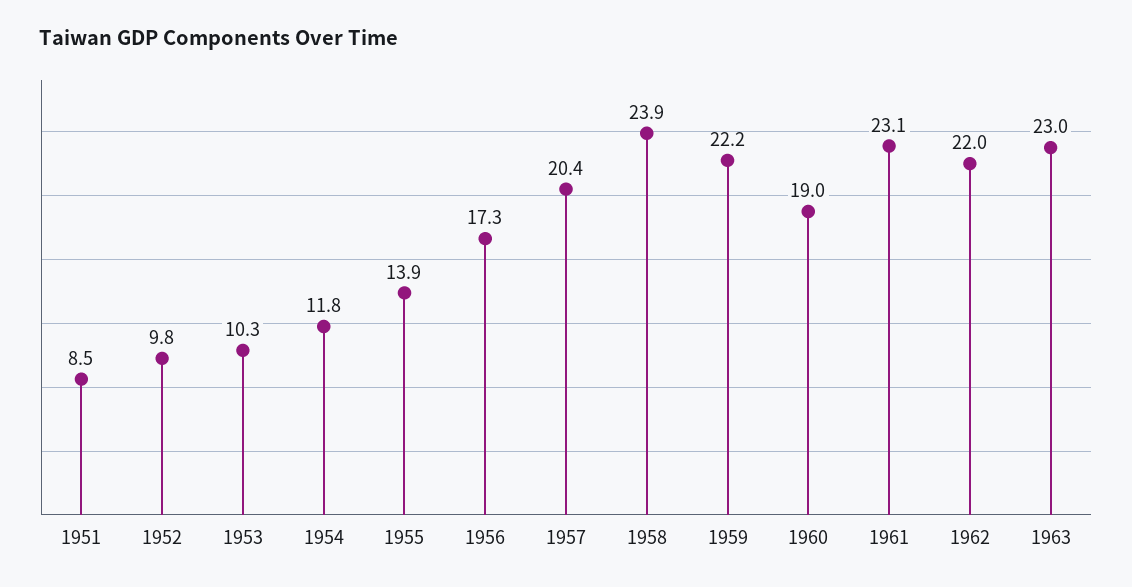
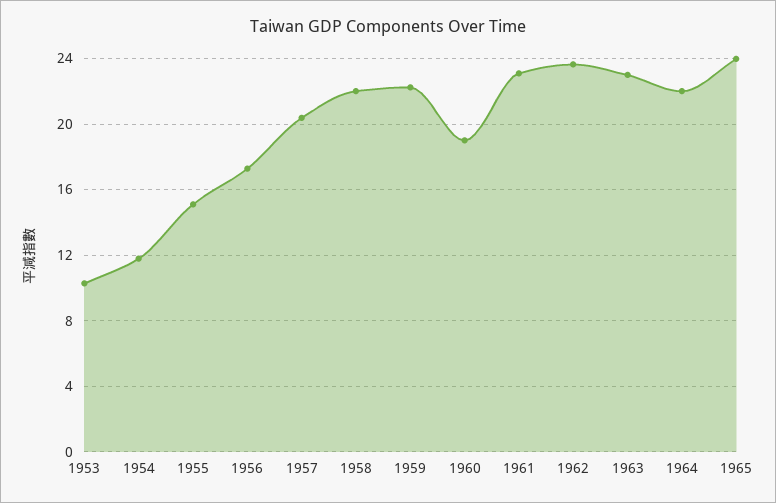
1951: 8.5 -> none
1952: 9.8 -> none
1955: 13.9 -> 15
1958: 23.9 -> 22
1962: 22 -> 23.5
1964: none -> 22
1965: none -> 24

